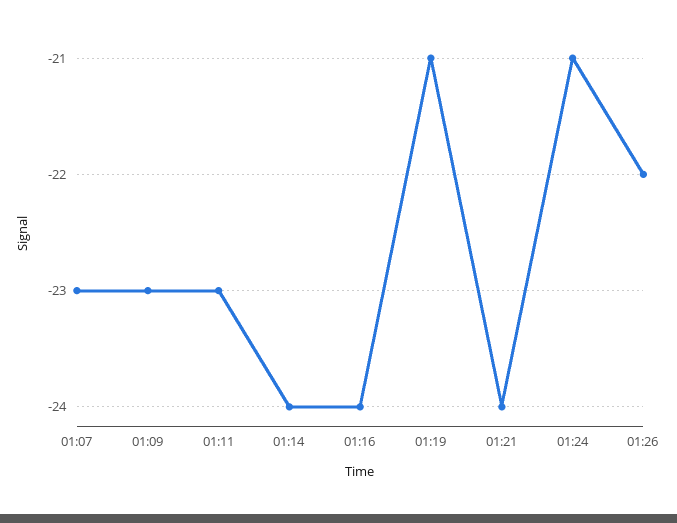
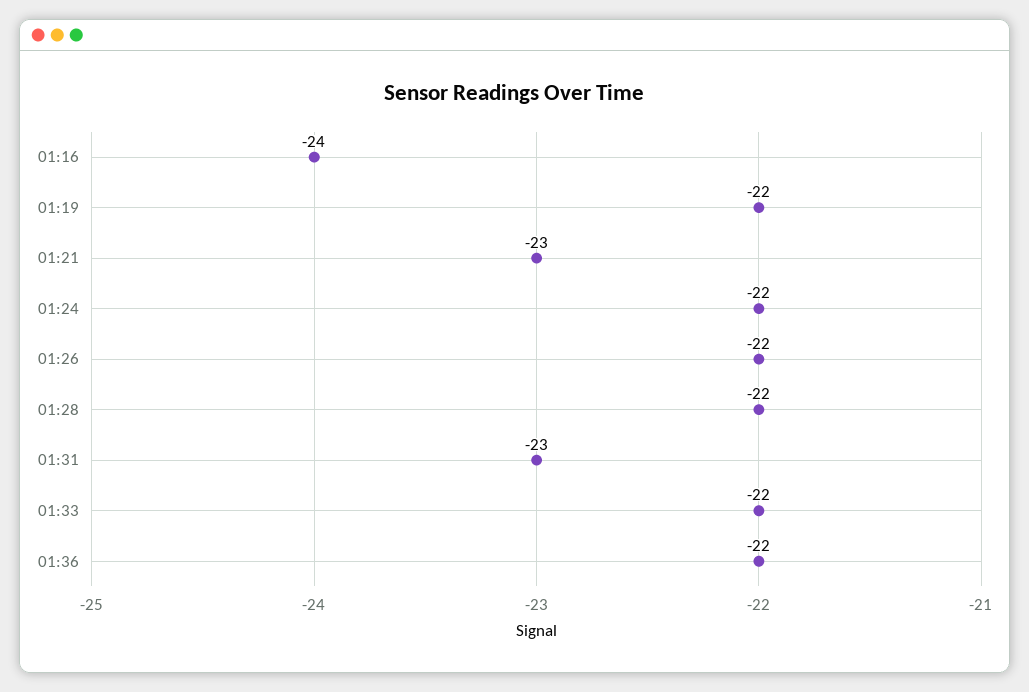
01:07: -23 -> none
01:09: -23 -> none
01:11: -23 -> none
01:14: -24 -> none
01:19: -21 -> -22
01:21: -24 -> -23
01:24: -21 -> -22
01:28: none -> -22
01:31: none -> -23
01:33: none -> -22
01:36: none -> -22

